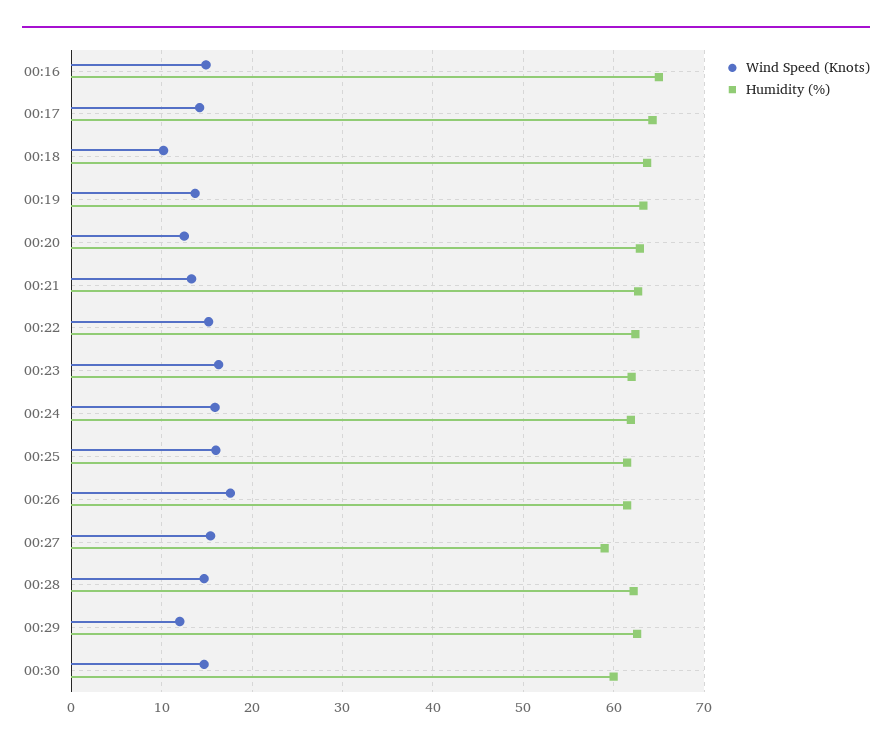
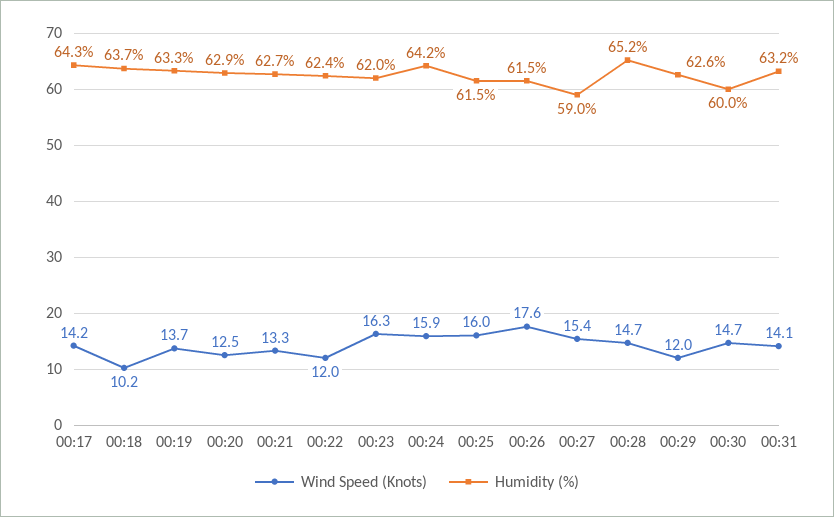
Wind Speed (Knots), 00:16: 15 -> none
Humidity (%), 00:16: 65 -> none
Wind Speed (Knots), 00:22: 15 -> 12
Humidity (%), 00:24: 62 -> 64.2
Humidity (%), 00:28: 62 -> 65.2
Wind Speed (Knots), 00:31: none -> 14.1
Humidity (%), 00:31: none -> 63.2

